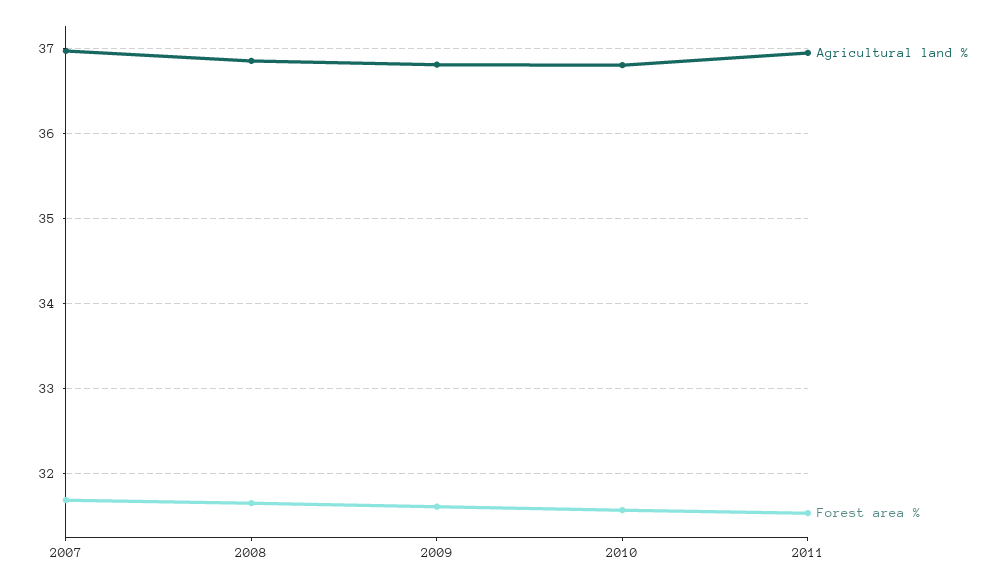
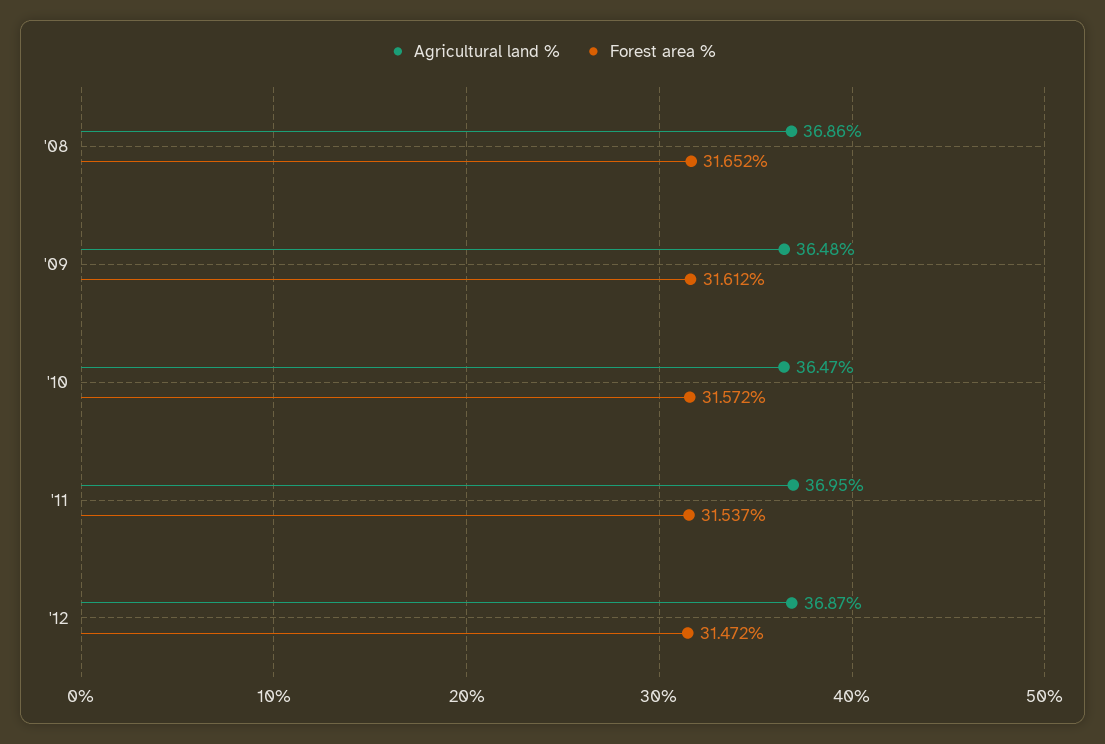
Agricultural land %, 2007: 37 -> none
Forest area %, 2007: 31.7 -> none
Agricultural land %, 2009: 36.8 -> 36.48
Agricultural land %, 2010: 36.8 -> 36.47
Agricultural land %, '12: none -> 36.87
Forest area %, '12: none -> 31.472

